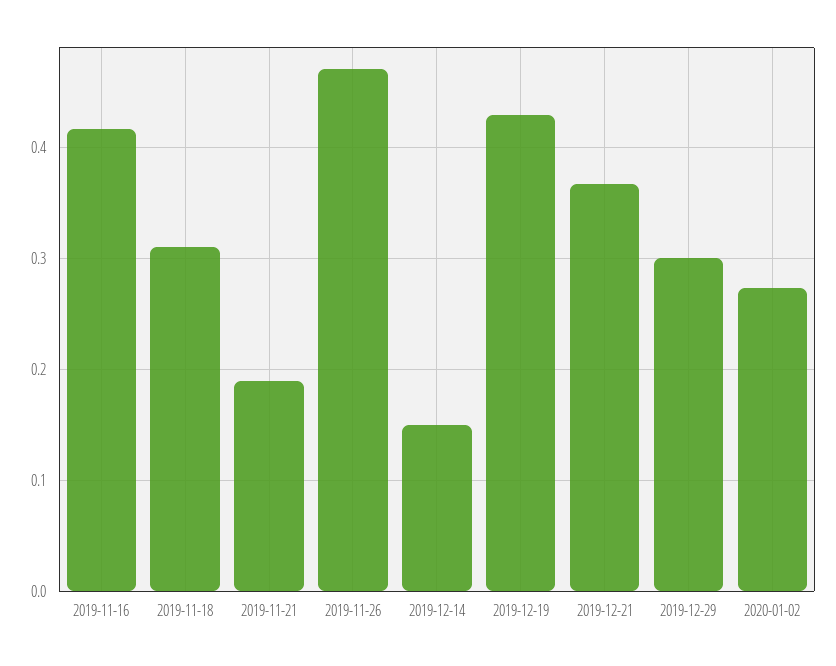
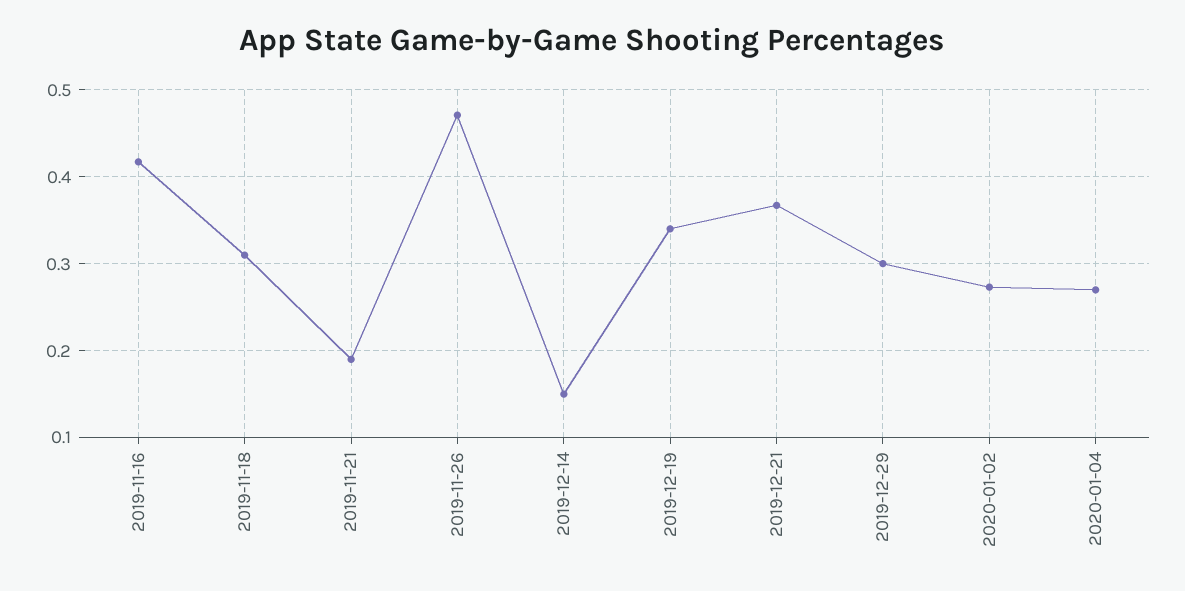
2019-12-19: 0.43 -> 0.34
2020-01-04: none -> 0.27

